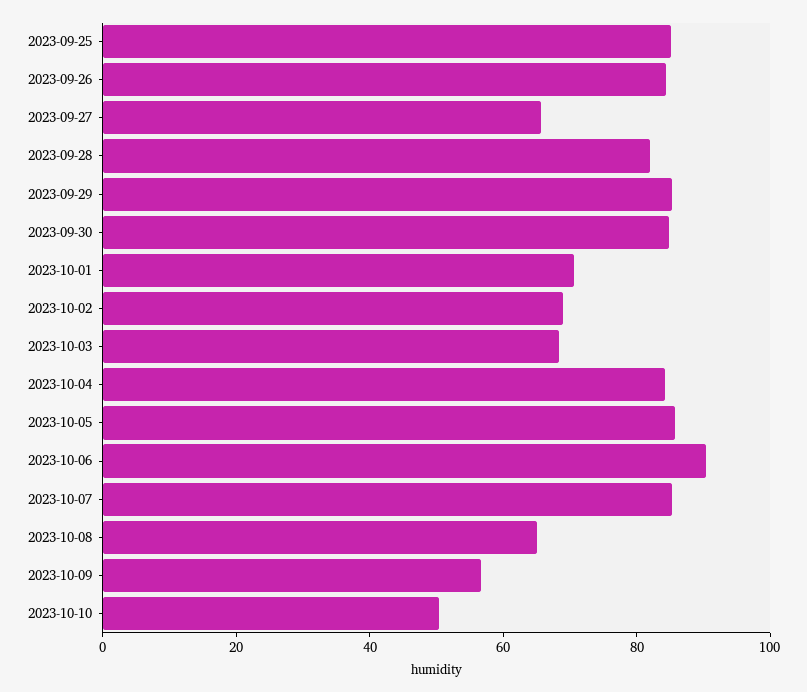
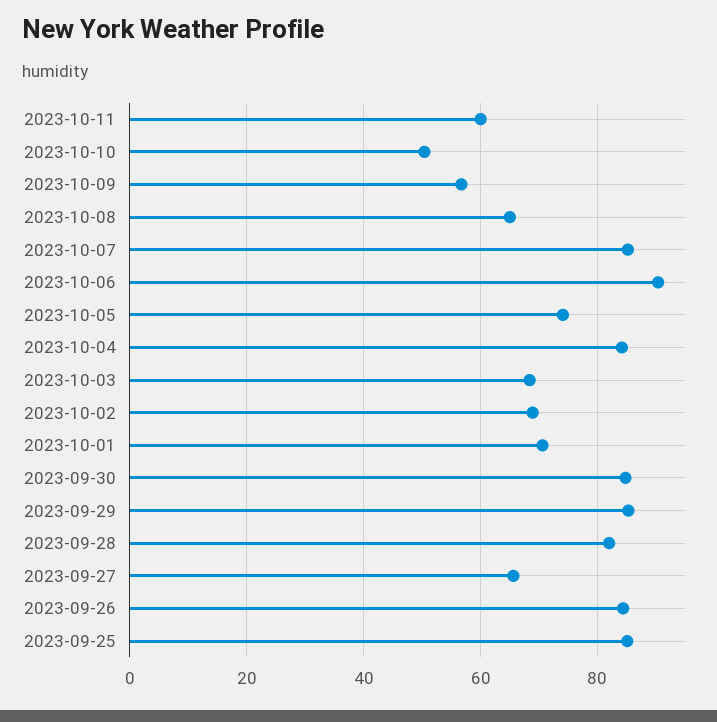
2023-10-05: 85 -> 74
2023-10-11: none -> 60

